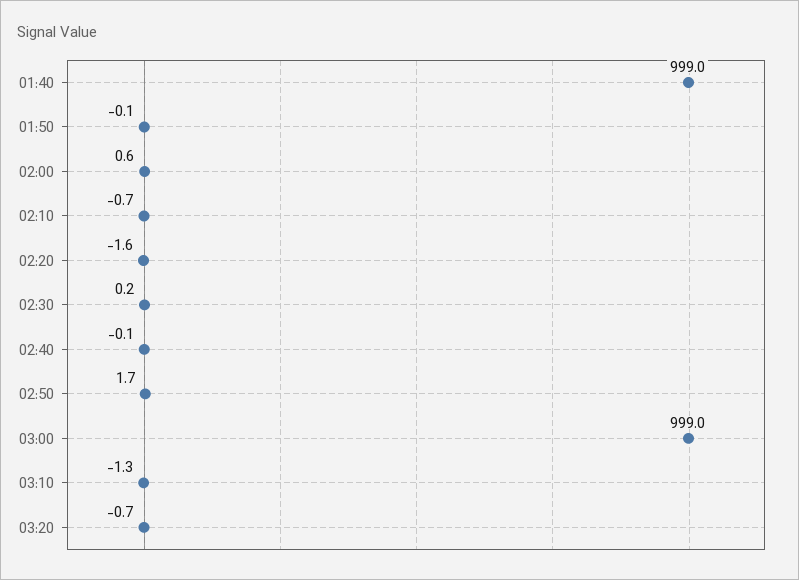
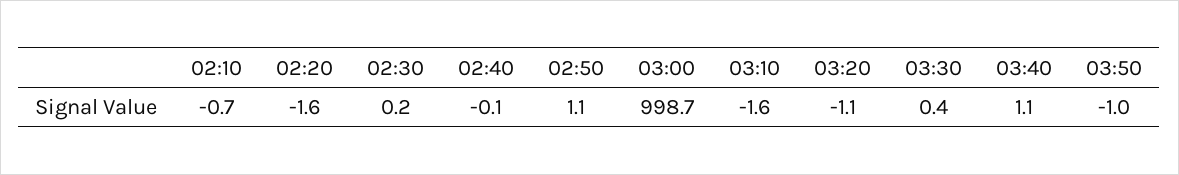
01:40: 999 -> none
01:50: -0.1 -> none
02:00: 0.6 -> none
02:50: 1.7 -> 1.1
03:00: 999 -> 998.7
03:10: -1.3 -> -1.6
03:20: -0.7 -> -1.1
03:30: none -> 0.4
03:40: none -> 1.1
03:50: none -> -1

